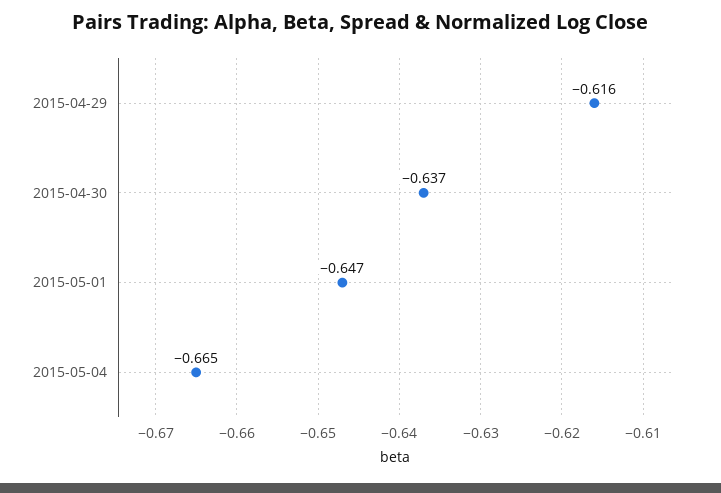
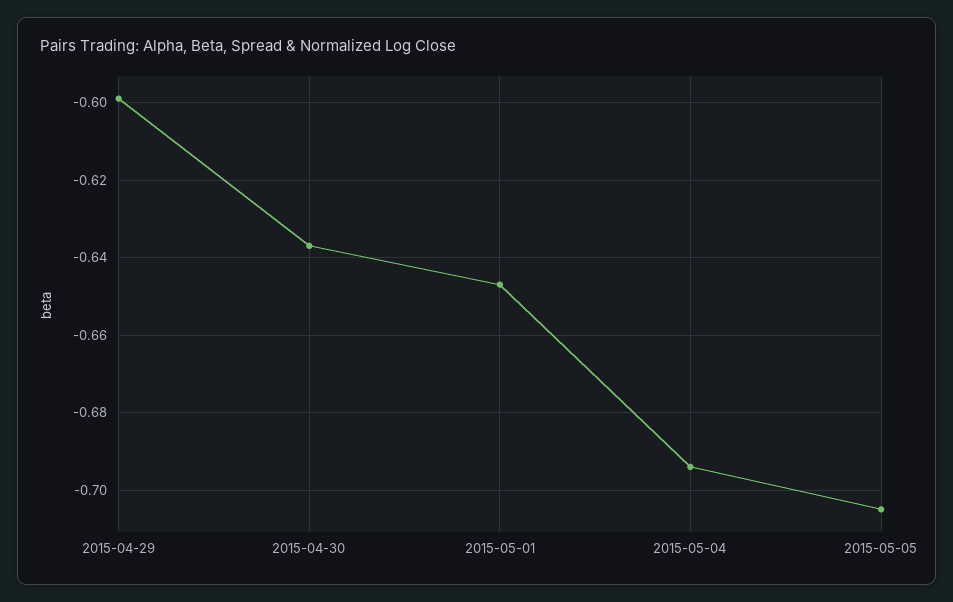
2015-04-29: -0.616 -> -0.6
2015-05-04: -0.665 -> -0.695
2015-05-05: none -> -0.705

